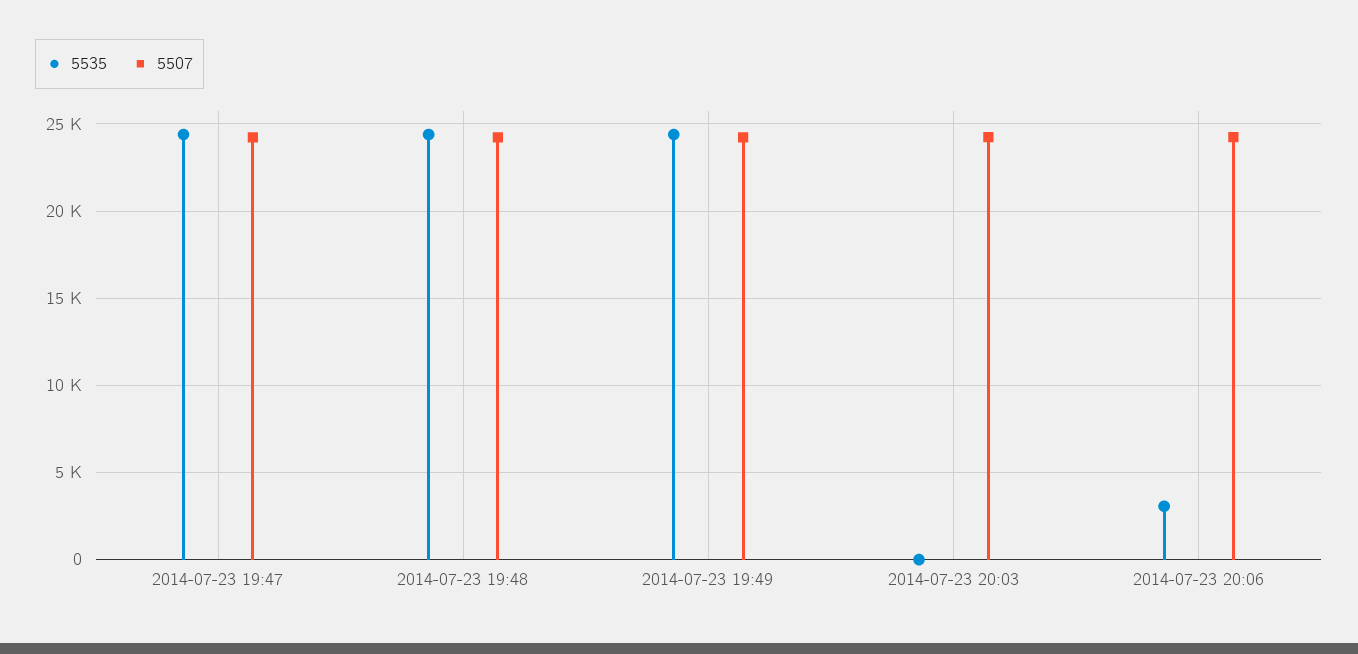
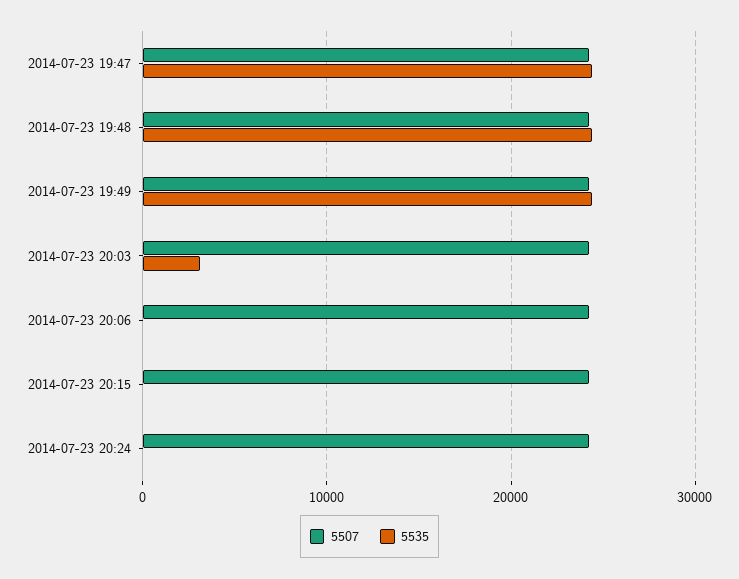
5535, 2014-07-23 20:03: 0 -> 3000
5535, 2014-07-23 20:06: 3000 -> 0
5507, 2014-07-23 20:15: none -> 24000
5535, 2014-07-23 20:15: none -> 0
5507, 2014-07-23 20:24: none -> 24000
5535, 2014-07-23 20:24: none -> 0

